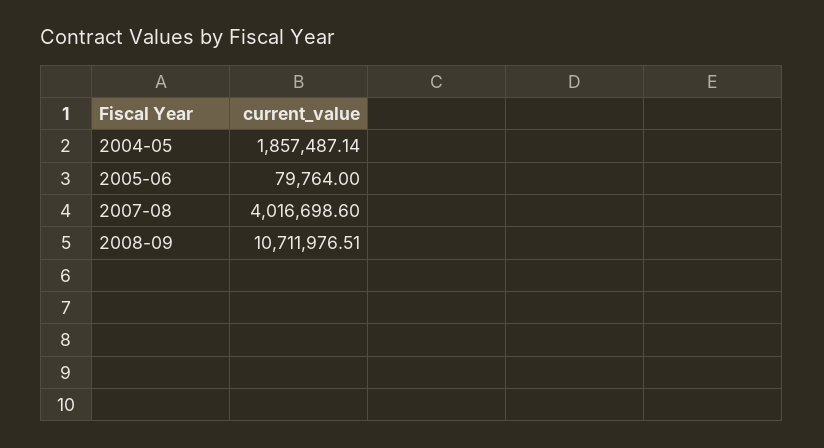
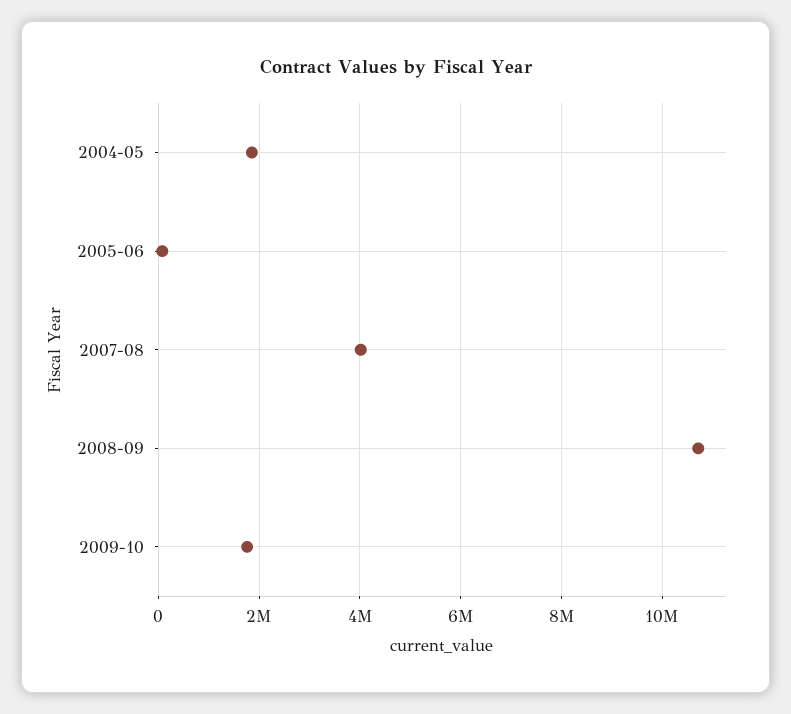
2009-10: none -> 1800000

